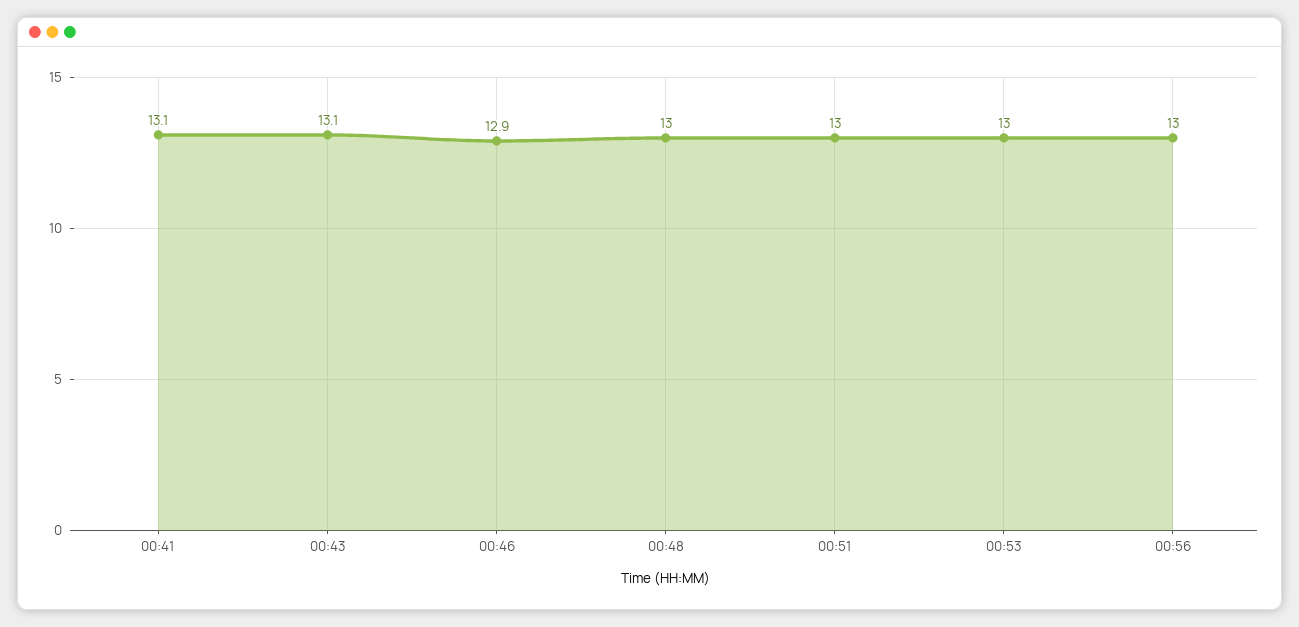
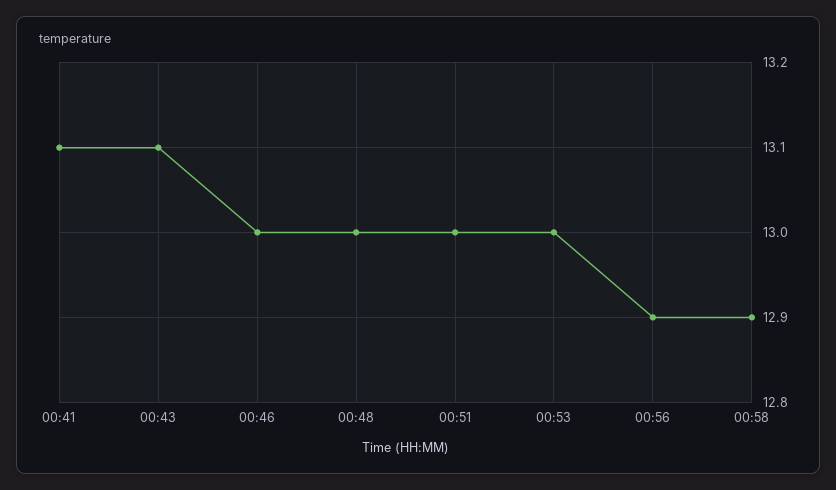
00:46: 12.9 -> 13
00:56: 13 -> 12.9
00:58: none -> 12.9

